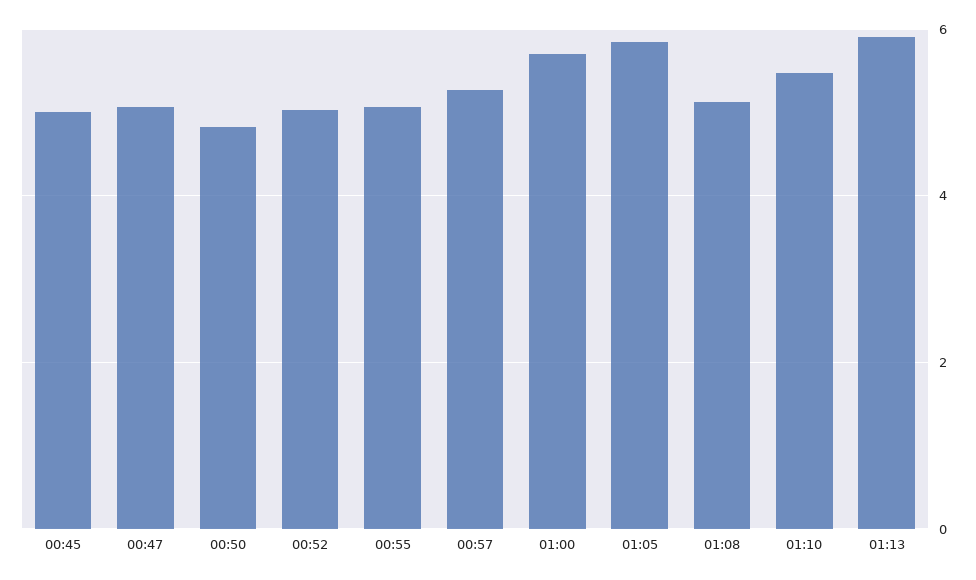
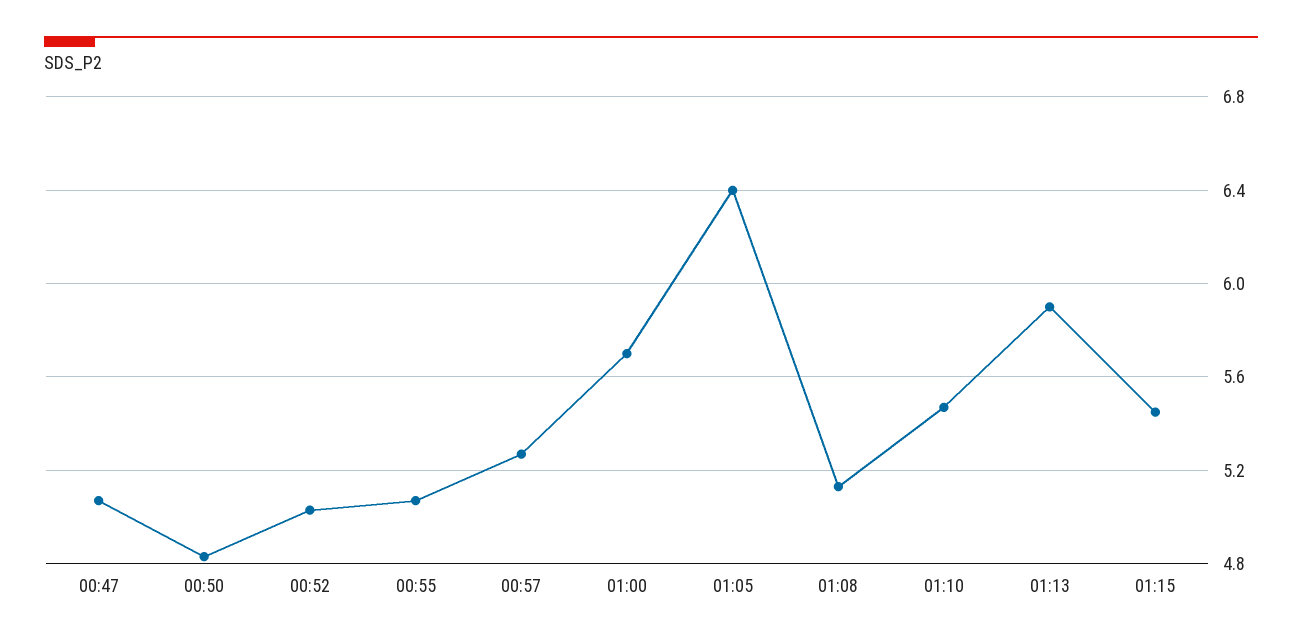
00:45: 5 -> none
01:05: 5.8 -> 6.4
01:15: none -> 5.45

